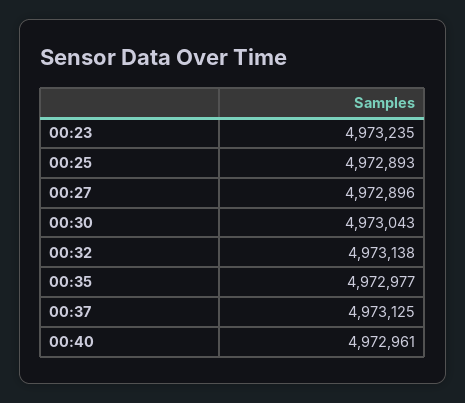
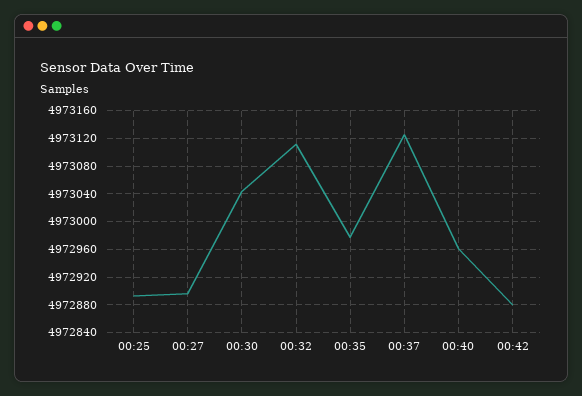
00:23: 4973235 -> none
00:32: 4973138 -> 4973110
00:42: none -> 4972880

